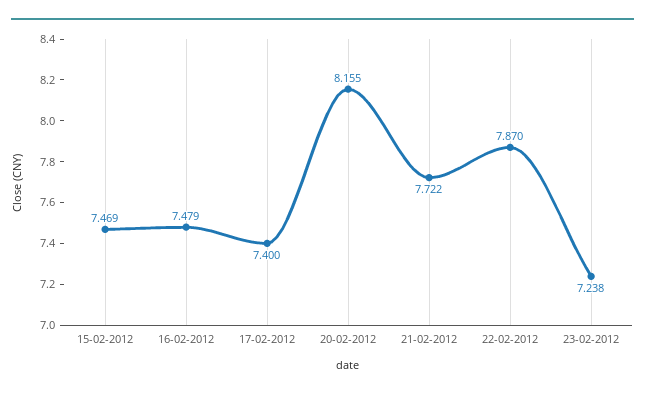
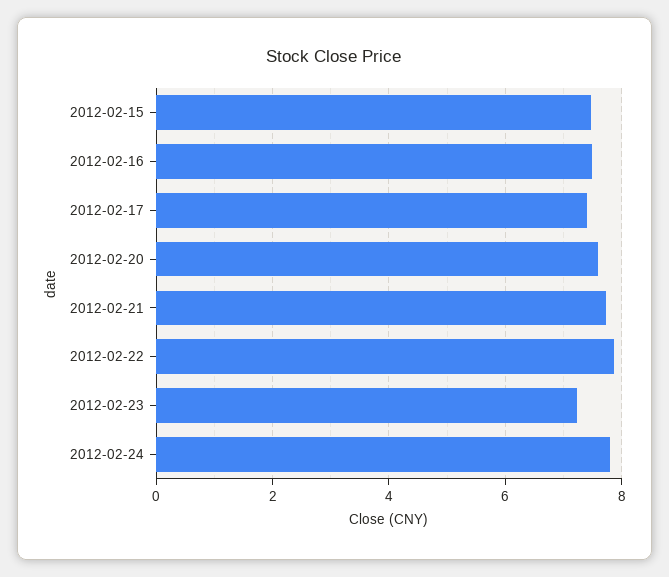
20-02-2012: 8.155 -> 7.6
2012-02-24: none -> 7.8

